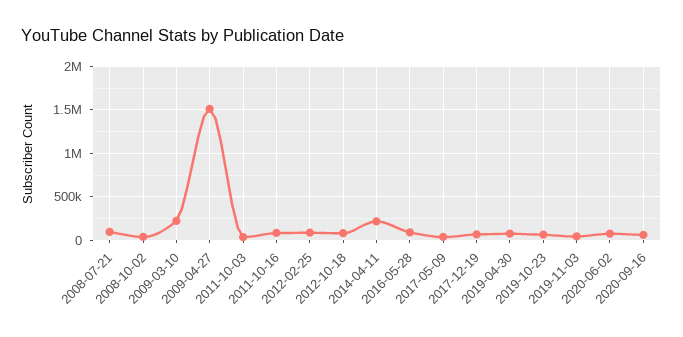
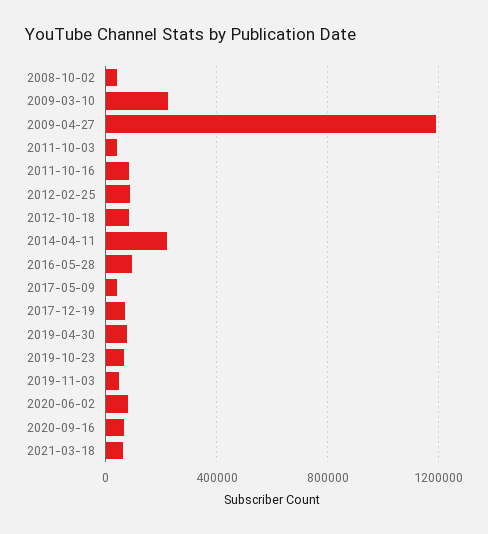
2008-07-21: 100000 -> none
2009-04-27: 1500000 -> 1200000
2021-03-18: none -> 50000

